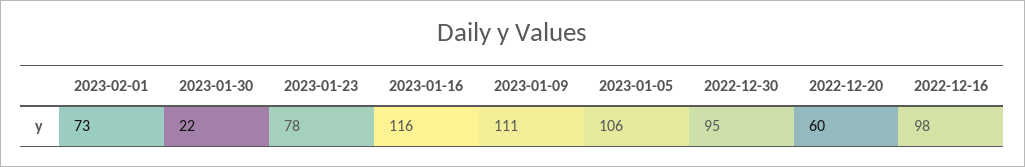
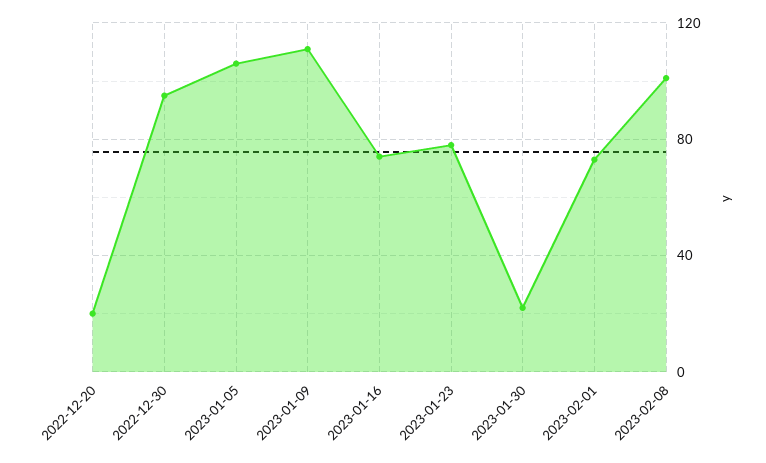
2023-01-16: 116 -> 75
2022-12-20: 60 -> 20
2022-12-16: 98 -> none
2023-02-08: none -> 100

